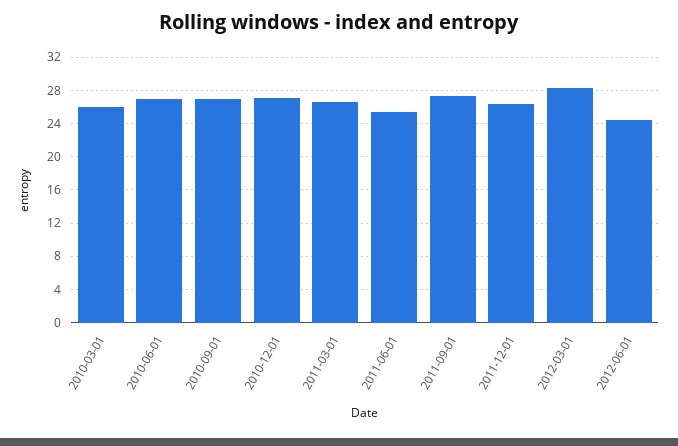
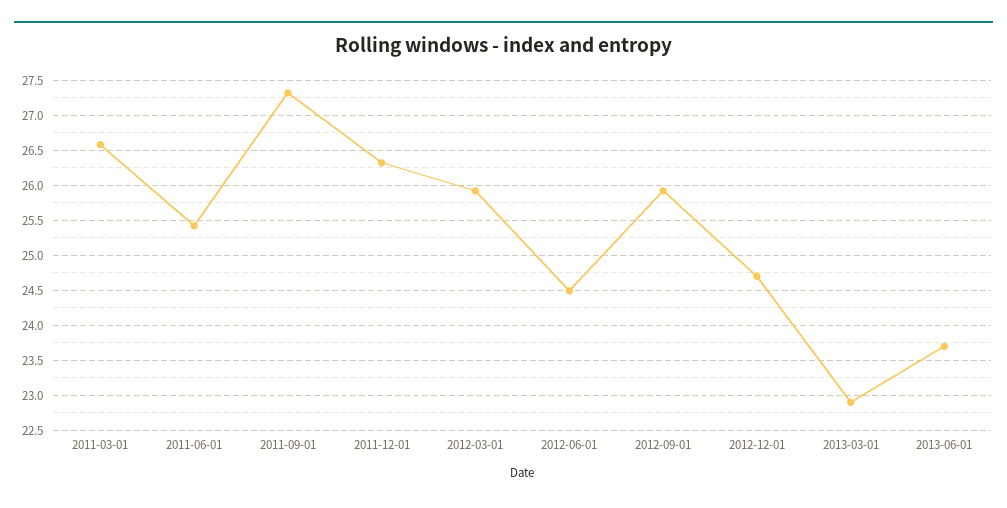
2010-03-01: 26 -> none
2010-06-01: 27 -> none
2010-09-01: 27 -> none
2010-12-01: 27 -> none
2012-03-01: 28 -> 25.9
2012-09-01: none -> 25.9
2012-12-01: none -> 24.7
2013-03-01: none -> 22.9
2013-06-01: none -> 23.7

